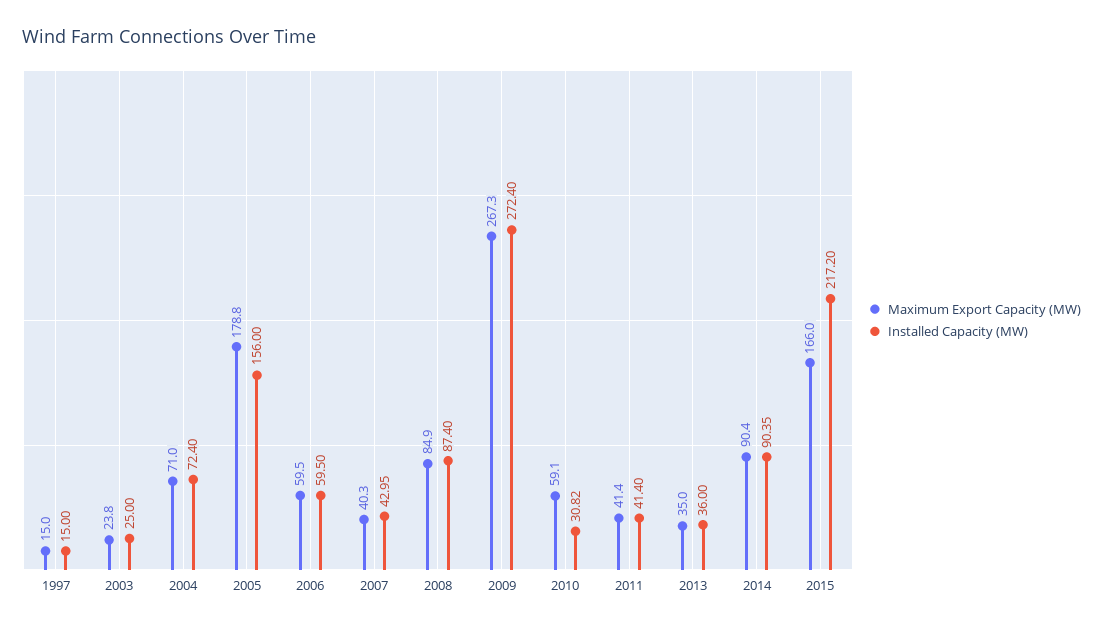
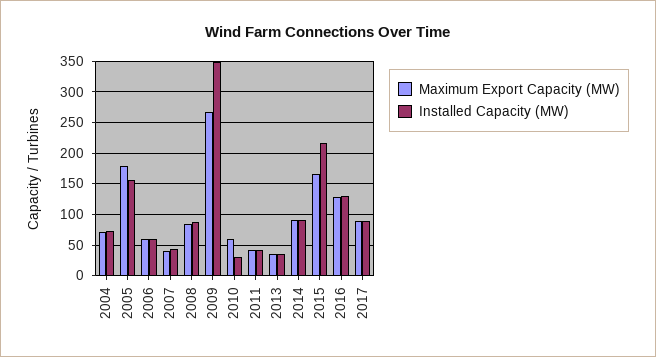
Maximum Export Capacity (MW), 1997: 15 -> none
Installed Capacity (MW), 1997: 15 -> none
Maximum Export Capacity (MW), 2003: 23.8 -> none
Installed Capacity (MW), 2003: 25 -> none
Installed Capacity (MW), 2009: 272.4 -> 350
Maximum Export Capacity (MW), 2016: none -> 130
Installed Capacity (MW), 2016: none -> 130
Maximum Export Capacity (MW), 2017: none -> 90
Installed Capacity (MW), 2017: none -> 90

